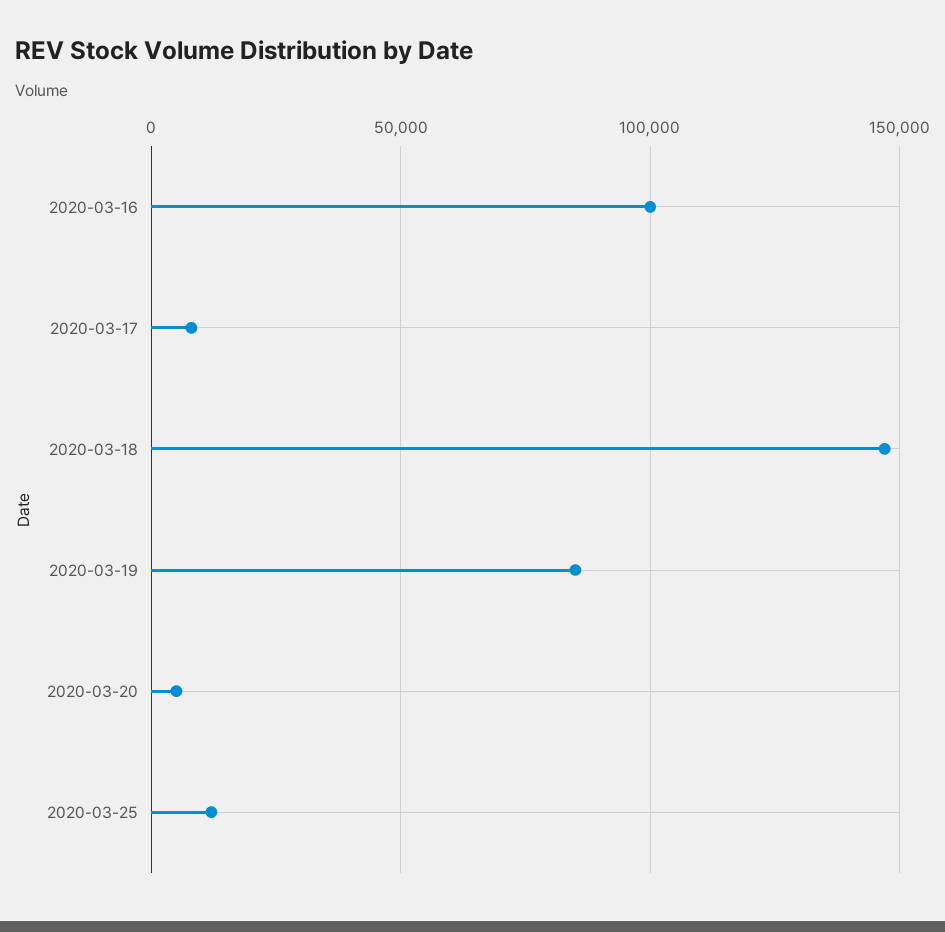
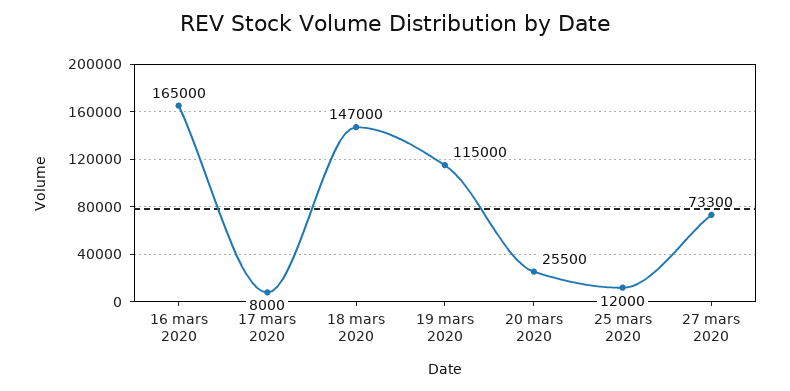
2020-03-16: 100000 -> 165000
2020-03-19: 85000 -> 115000
2020-03-20: 5000 -> 25500
27 mars 2020: none -> 73300

